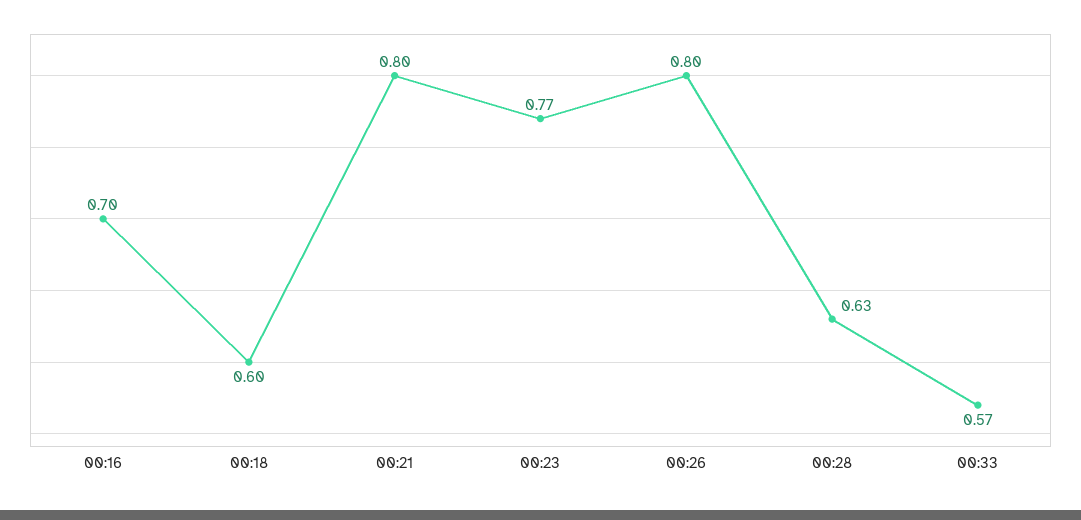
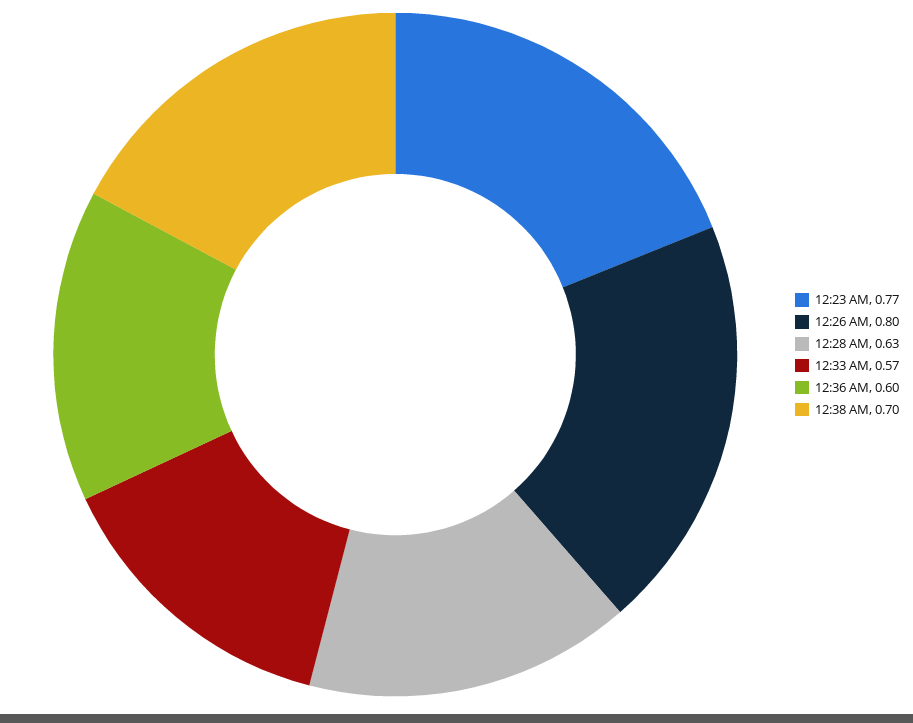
00:16: 0.7 -> none
00:18: 0.6 -> none
00:21: 0.8 -> none
12:36 AM: none -> 0.6
12:38 AM: none -> 0.7

